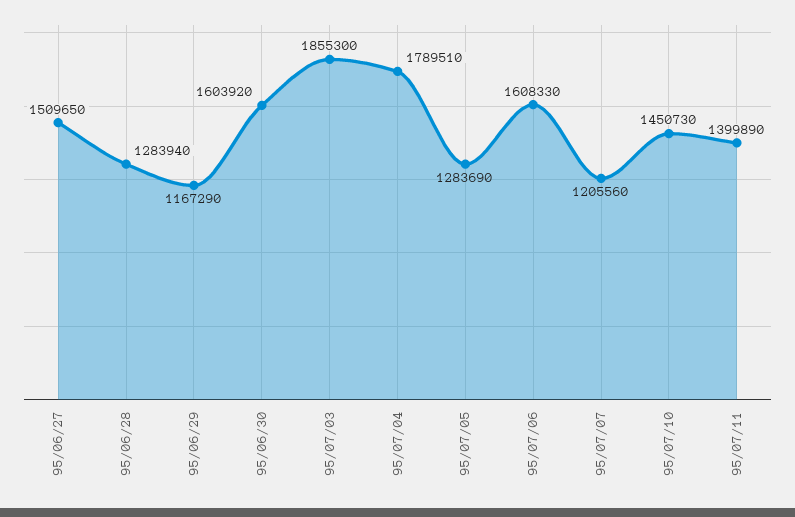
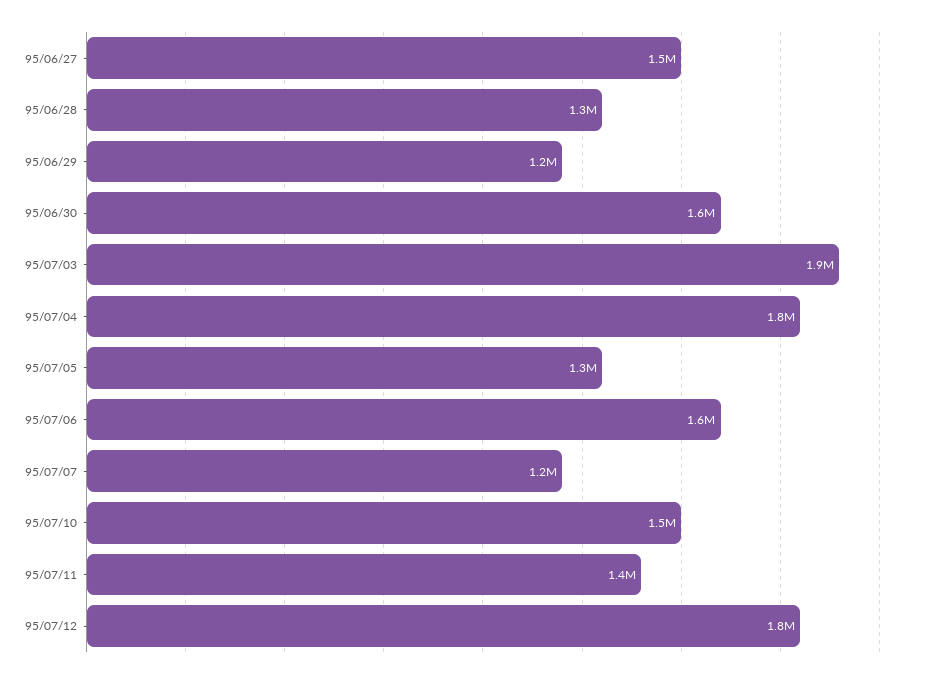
95/07/12: none -> 1800000

